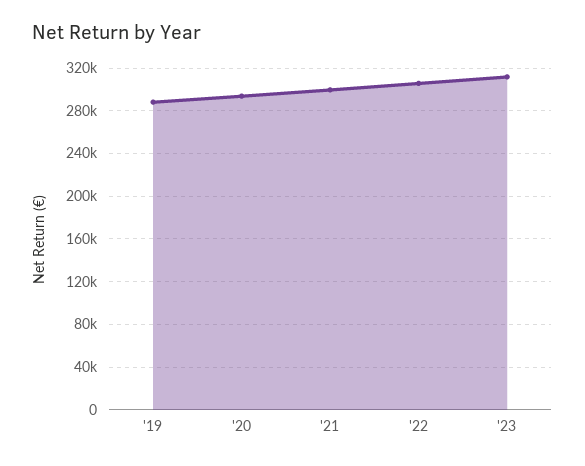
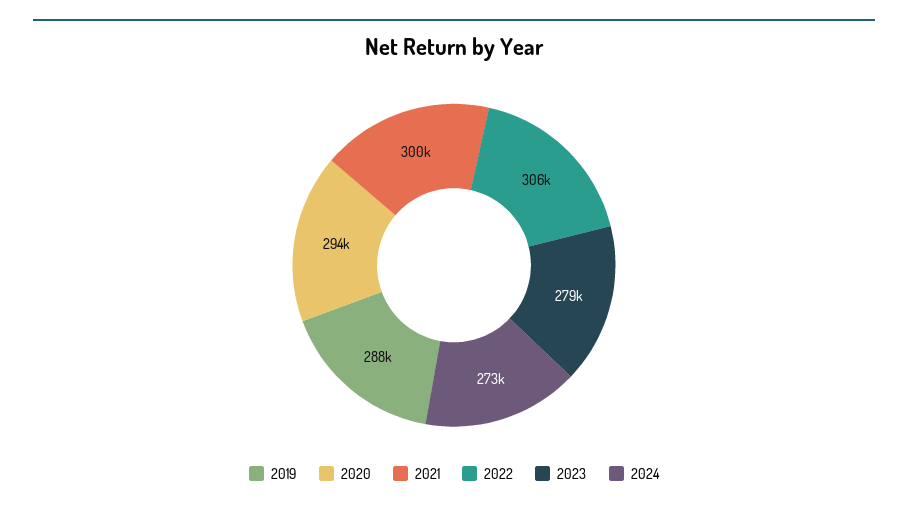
'23: 310000 -> 279000
2024: none -> 273000

